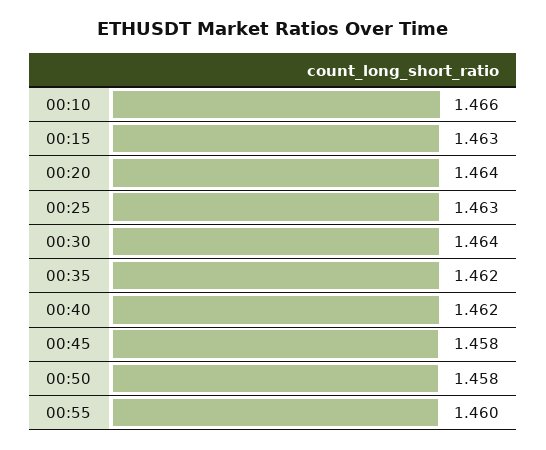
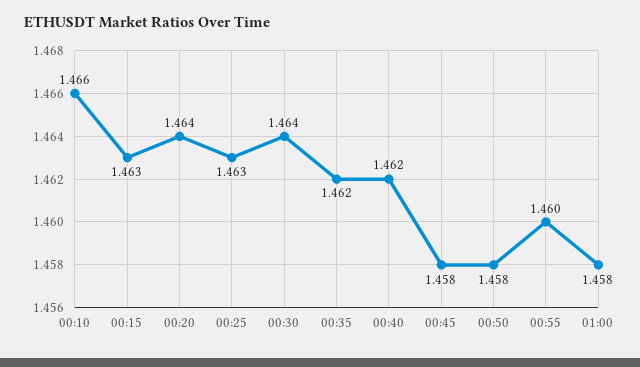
01:00: none -> 1.458

